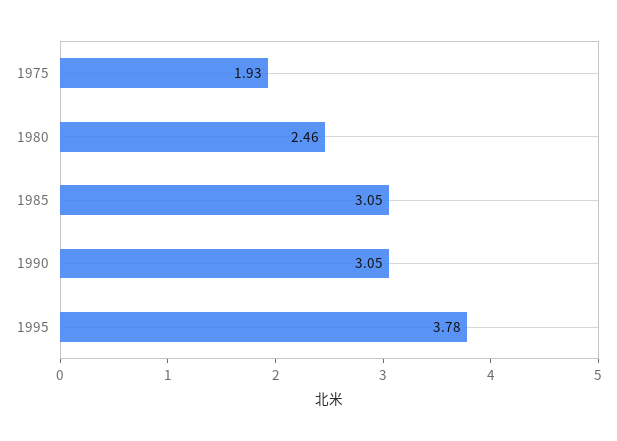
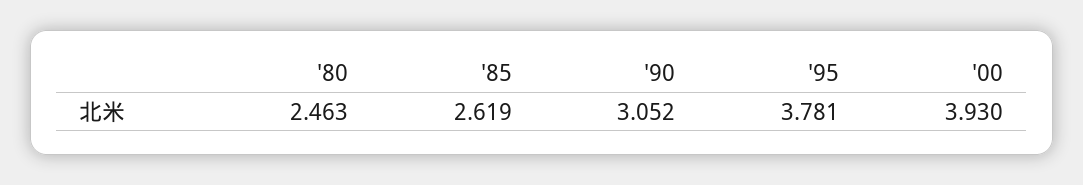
1975: 1.93 -> none
1985: 3.05 -> 2.619
'00: none -> 3.93

